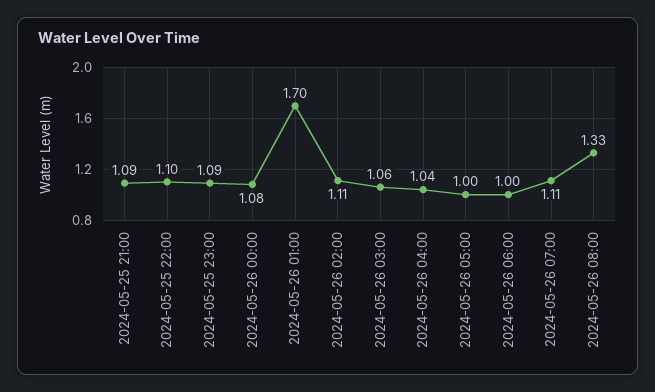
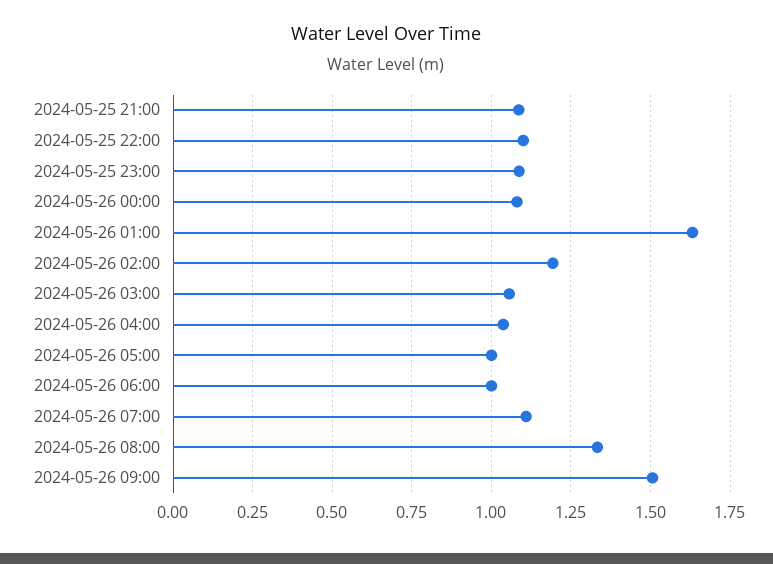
2024-05-26 01:00: 1.7 -> 1.625
2024-05-26 02:00: 1.11 -> 1.2
2024-05-26 09:00: none -> 1.5

